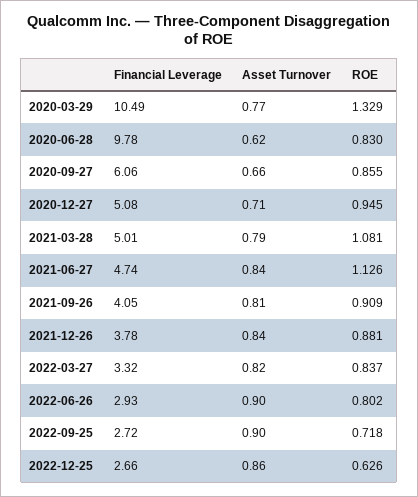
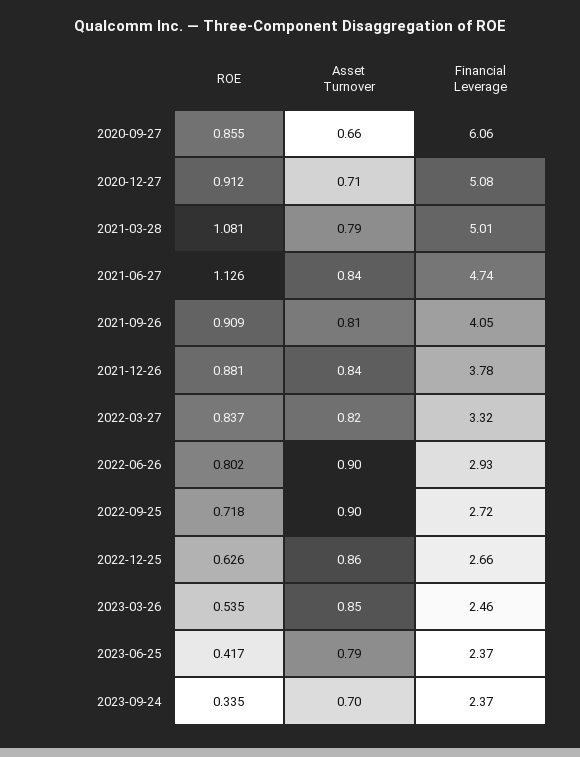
Financial Leverage, 2020-03-29: 10.49 -> none
Asset Turnover, 2020-03-29: 0.77 -> none
ROE, 2020-03-29: 1.329 -> none
Financial Leverage, 2020-06-28: 9.78 -> none
Asset Turnover, 2020-06-28: 0.62 -> none
ROE, 2020-06-28: 0.83 -> none
ROE, 2020-12-27: 0.945 -> 0.912
ROE, 2023-03-26: none -> 0.535
Asset Turnover, 2023-03-26: none -> 0.85
Financial Leverage, 2023-03-26: none -> 2.46
ROE, 2023-06-25: none -> 0.417
Asset Turnover, 2023-06-25: none -> 0.79
Financial Leverage, 2023-06-25: none -> 2.37
ROE, 2023-09-24: none -> 0.335
Asset Turnover, 2023-09-24: none -> 0.7
Financial Leverage, 2023-09-24: none -> 2.37

